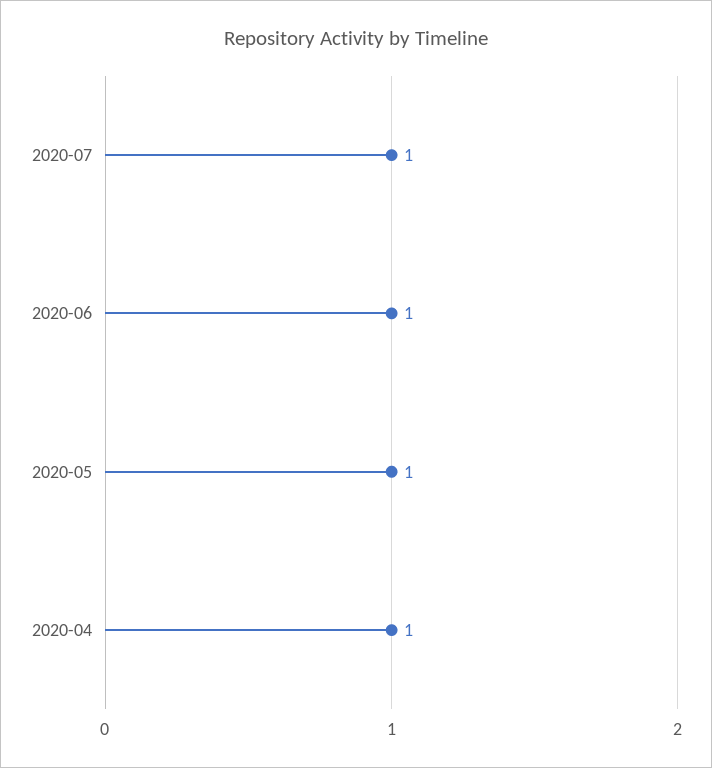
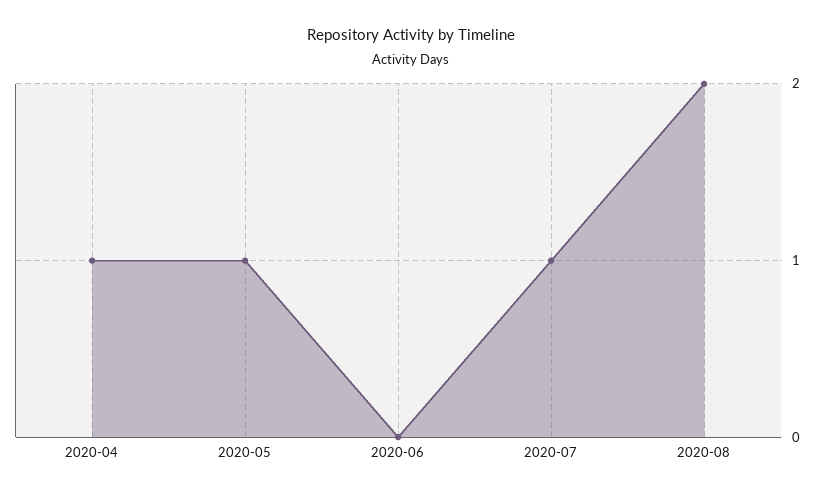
2020-06: 1 -> 0
2020-08: none -> 2

